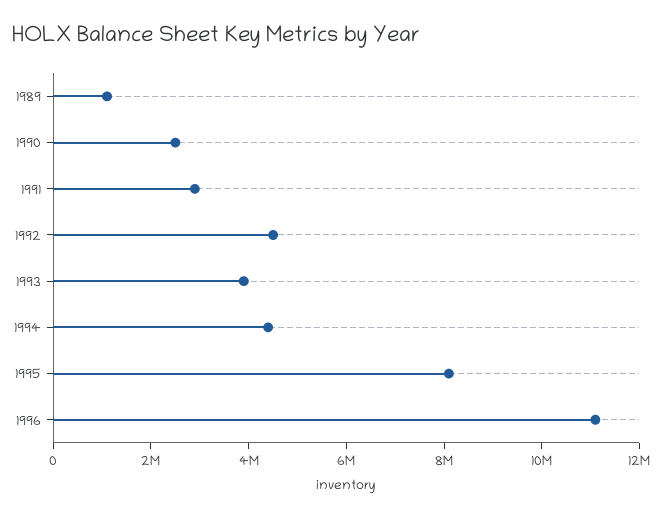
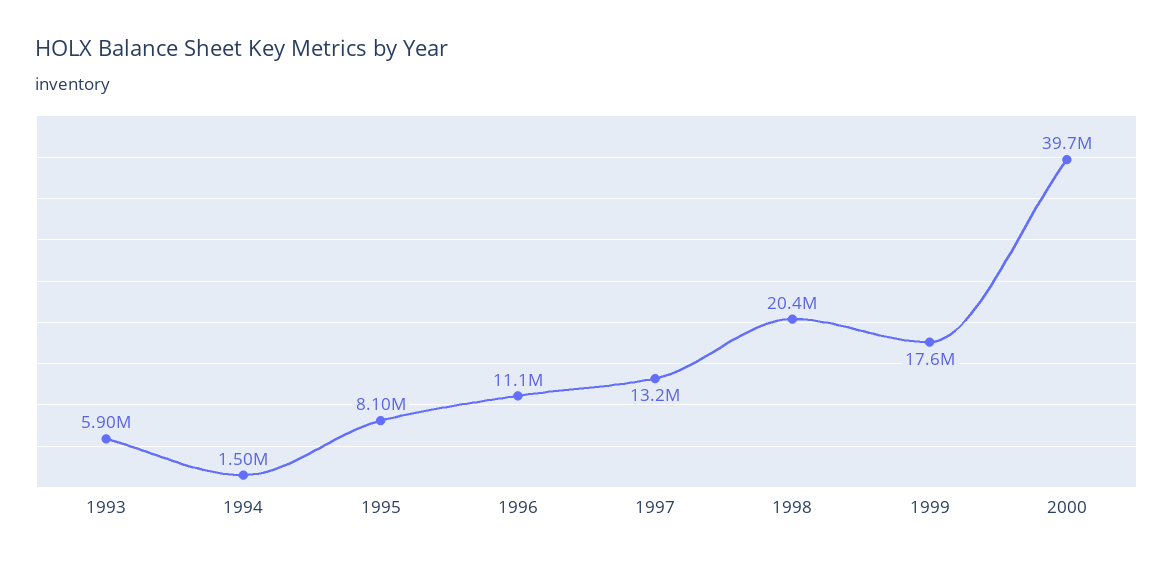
1989: 1000000 -> none
1990: 2500000 -> none
1991: 3000000 -> none
1992: 4500000 -> none
1993: 4000000 -> 5900000
1994: 4500000 -> 1500000
1997: none -> 13200000
1998: none -> 20400000
1999: none -> 17600000
2000: none -> 39700000

